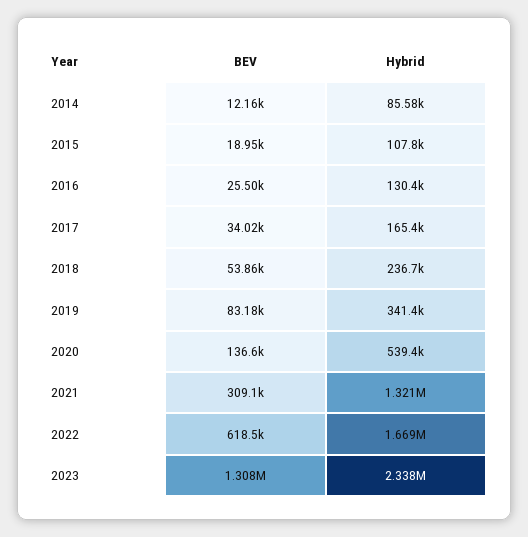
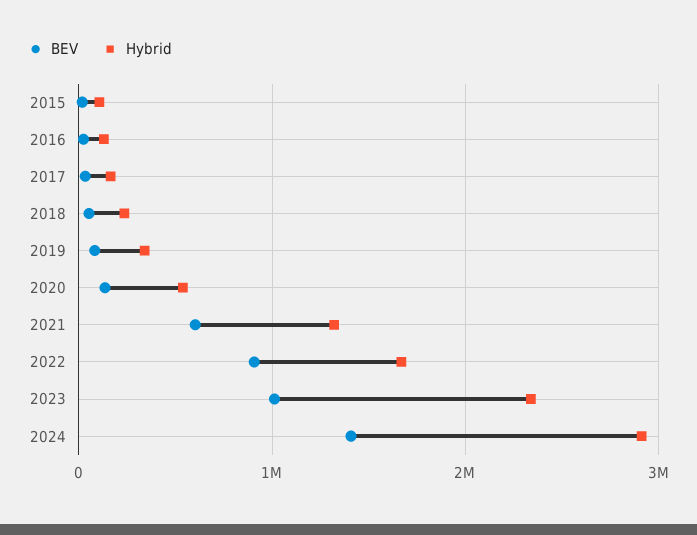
BEV, 2014: 12160 -> none
Hybrid, 2014: 85580 -> none
BEV, 2021: 309100 -> 600000
BEV, 2022: 618500 -> 900000
BEV, 2023: 1308000 -> 1000000
BEV, 2024: none -> 1400000
Hybrid, 2024: none -> 2900000

